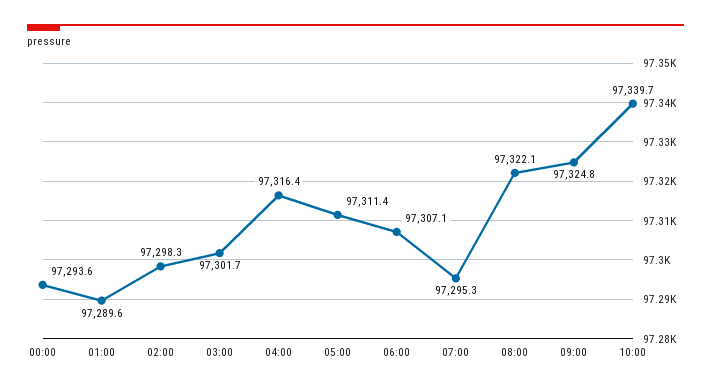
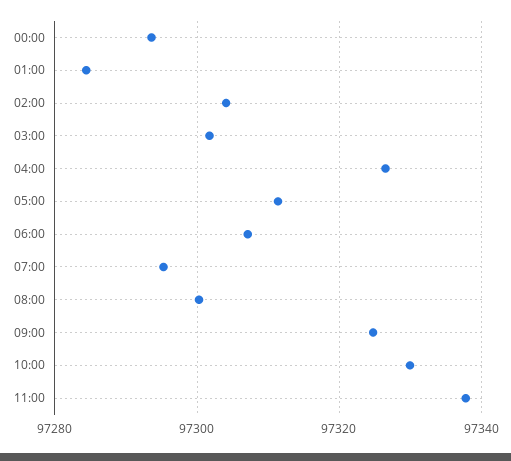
01:00: 97289.6 -> 97284
02:00: 97298.3 -> 97304
04:00: 97316.4 -> 97326
08:00: 97322.1 -> 97300
10:00: 97339.7 -> 97330
11:00: none -> 97338

